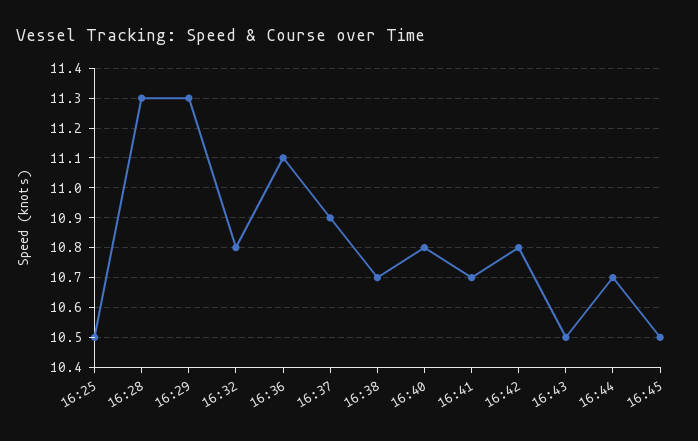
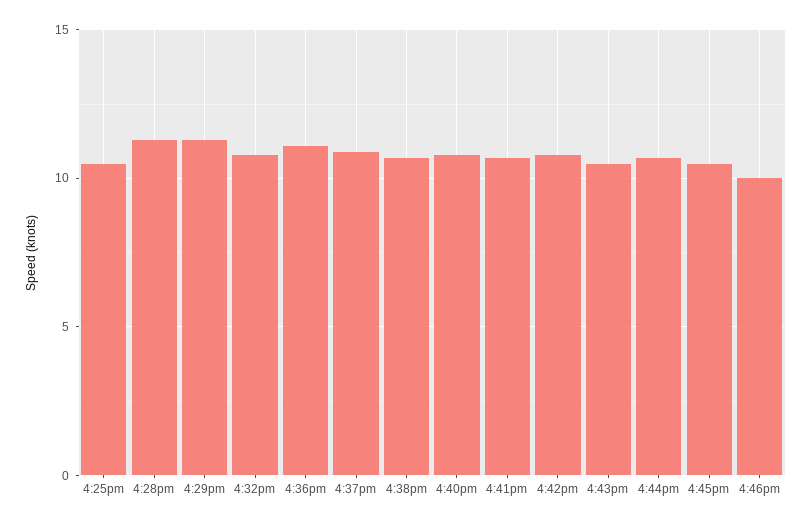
4:46pm: none -> 10

